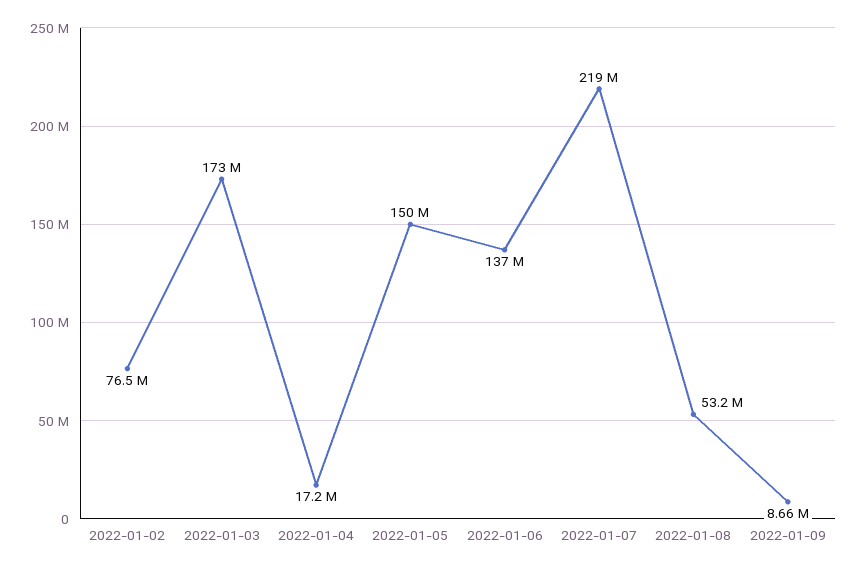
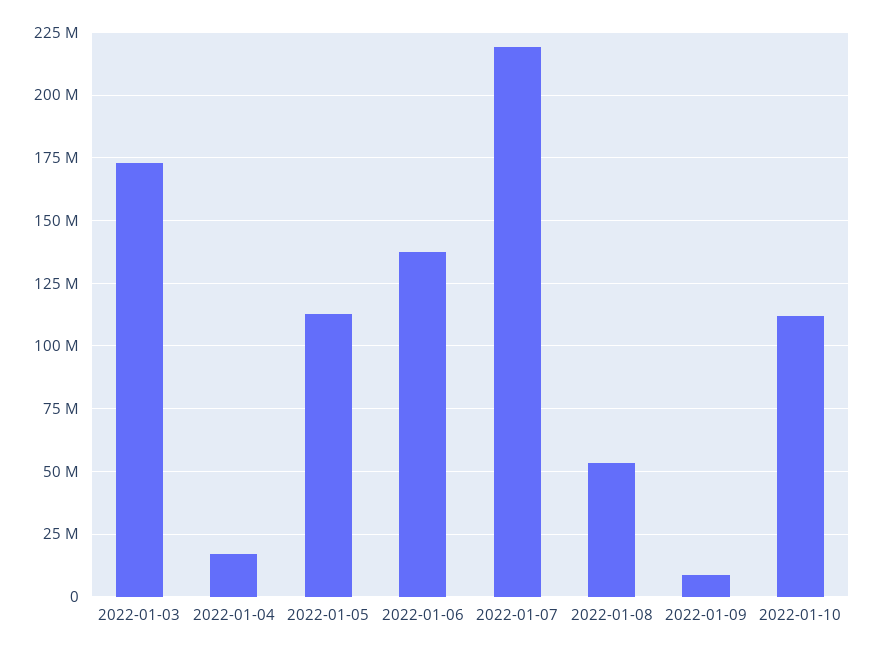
2022-01-02: 76500000 -> none
2022-01-05: 150000000 -> 112500000
2022-01-10: none -> 112500000

